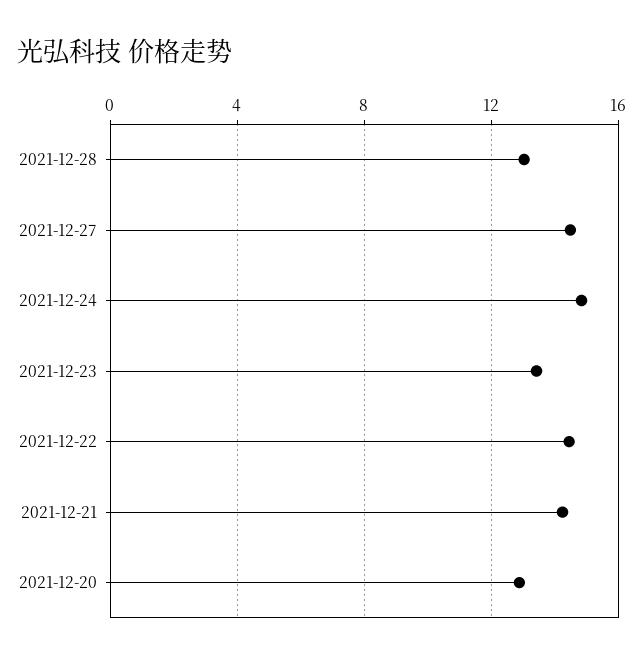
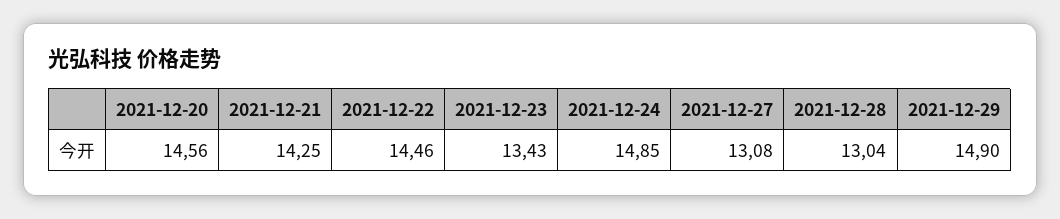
2021-12-27: 14.5 -> 13.08
2021-12-20: 13 -> 14.56
2021-12-29: none -> 14.9

